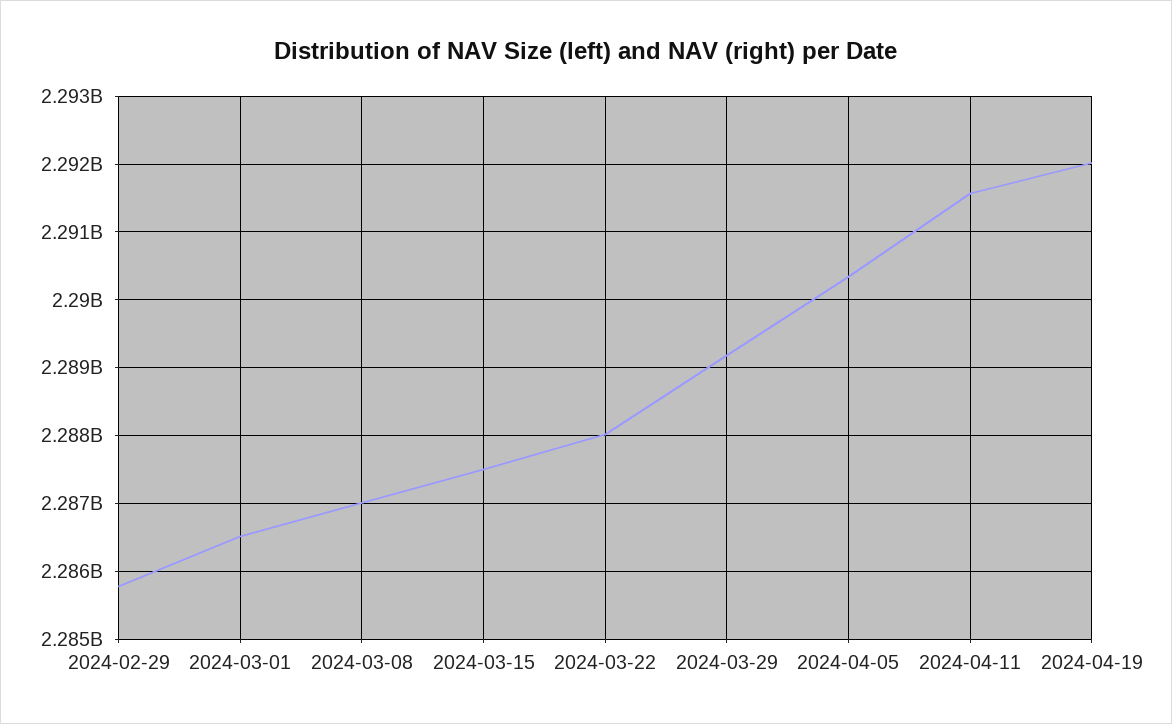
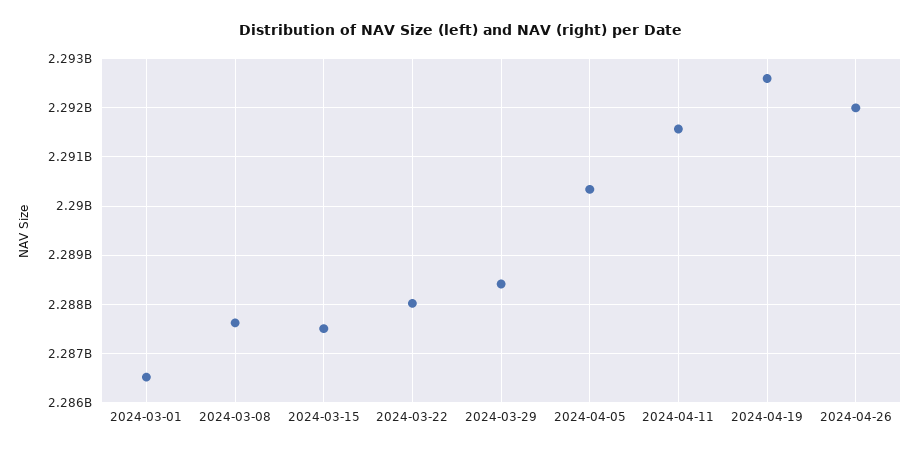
2024-02-29: 2285800000 -> none
2024-03-08: 2287000000 -> 2287600000
2024-03-29: 2289200000 -> 2288400000
2024-04-19: 2292000000 -> 2292600000
2024-04-26: none -> 2292000000

